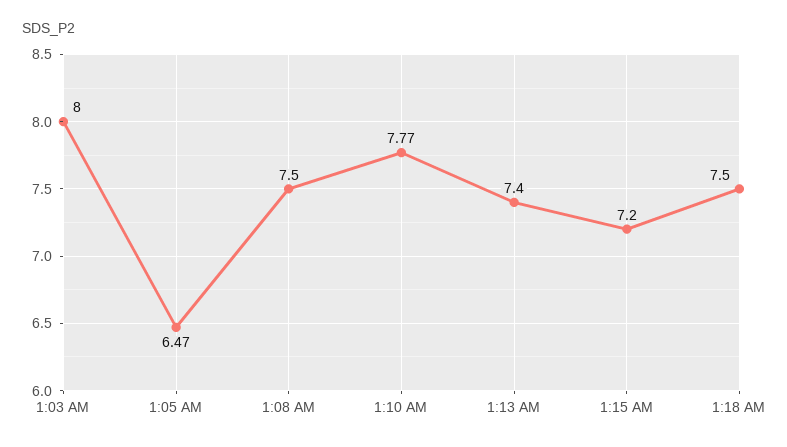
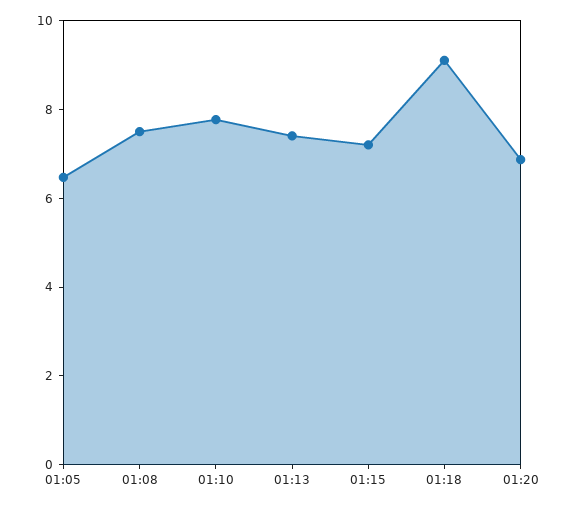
1:03 AM: 8 -> none
1:18 AM: 7.5 -> 9
01:20: none -> 7

